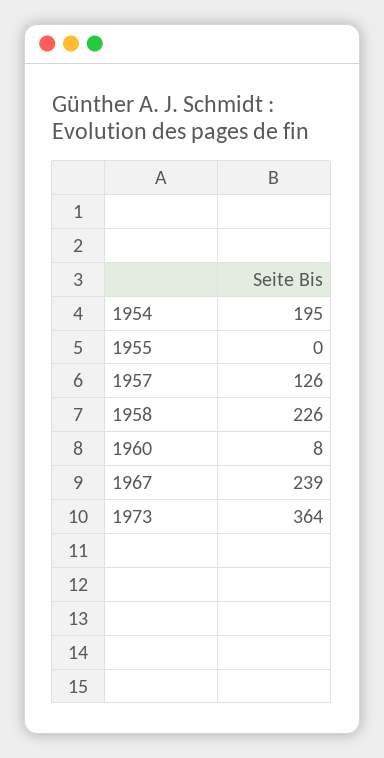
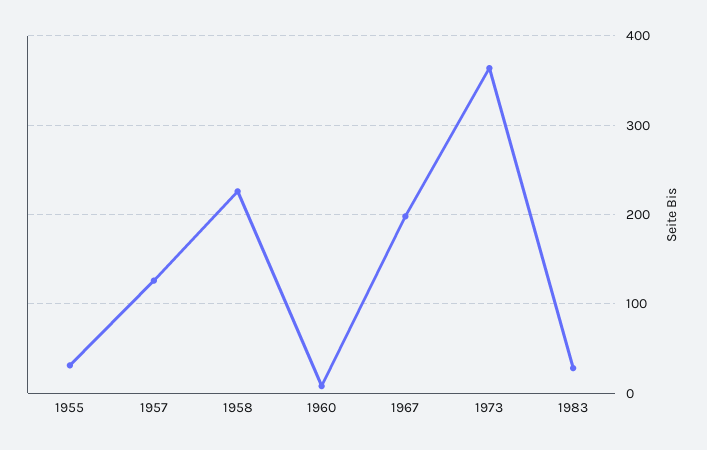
1954: 195 -> none
1955: 0 -> 30
1967: 239 -> 200
1983: none -> 30

